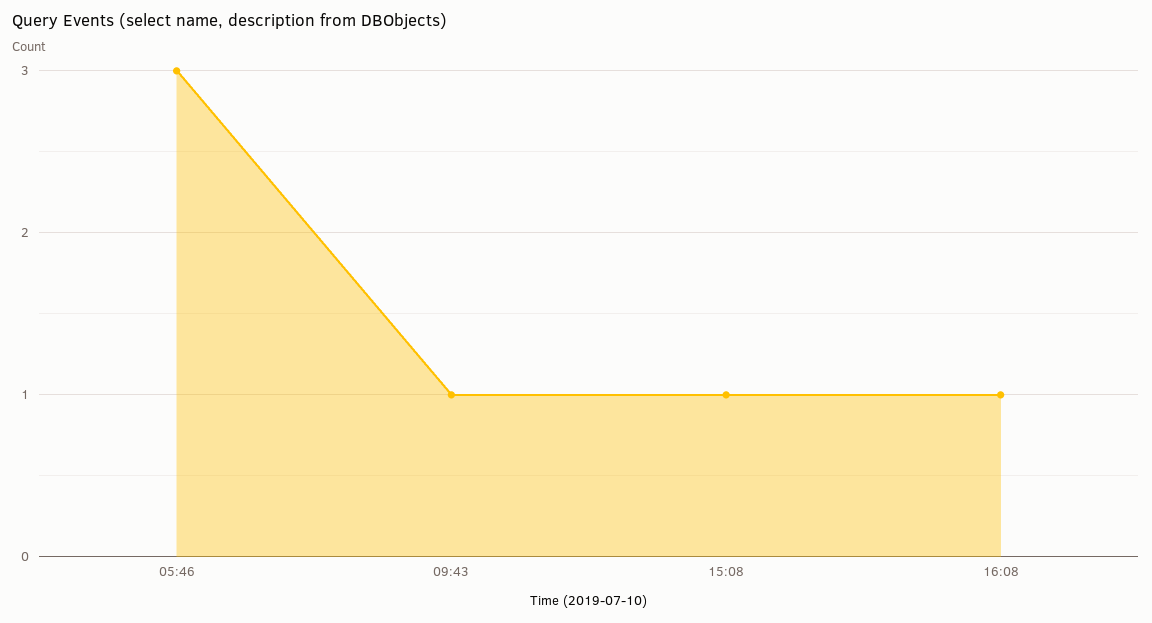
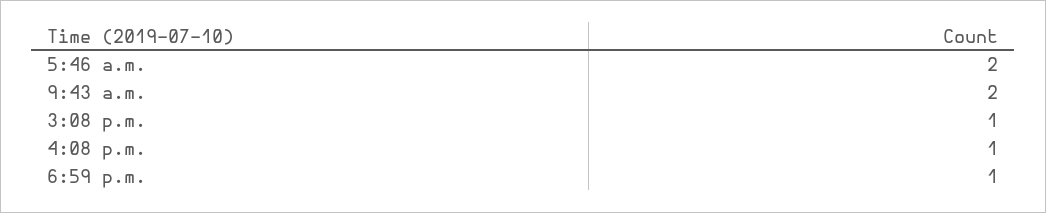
05:46: 3 -> 2
09:43: 1 -> 2
6:59 p.m.: none -> 1

